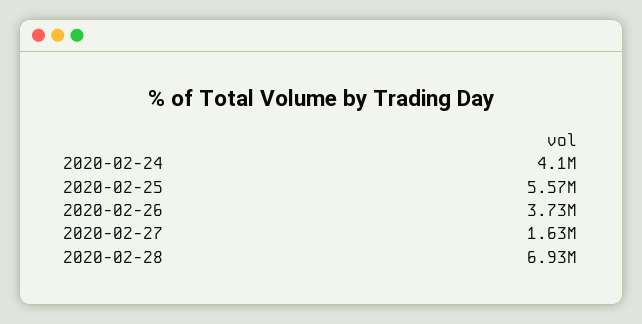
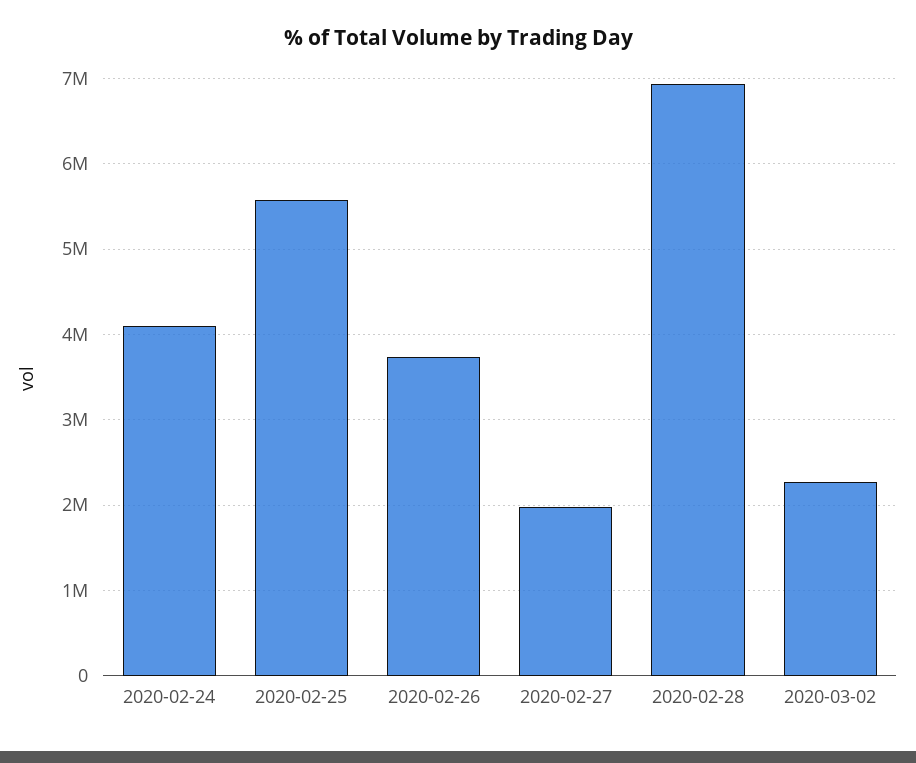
2020-02-27: 1630000 -> 2000000
2020-03-02: none -> 2300000

